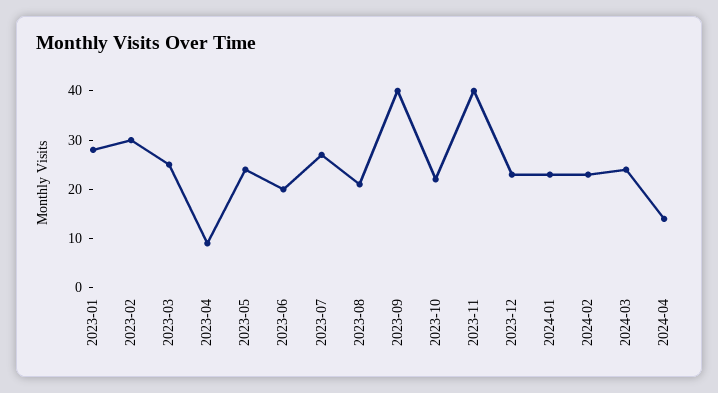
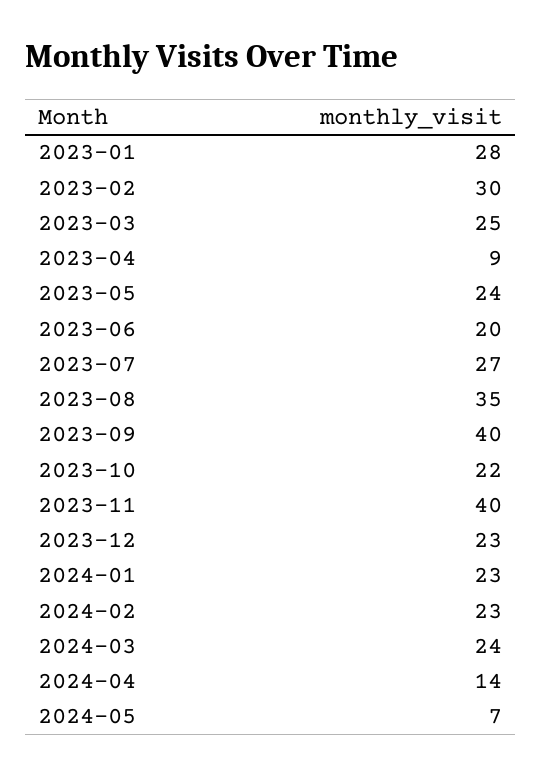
2023-08: 20 -> 35
2024-05: none -> 7

